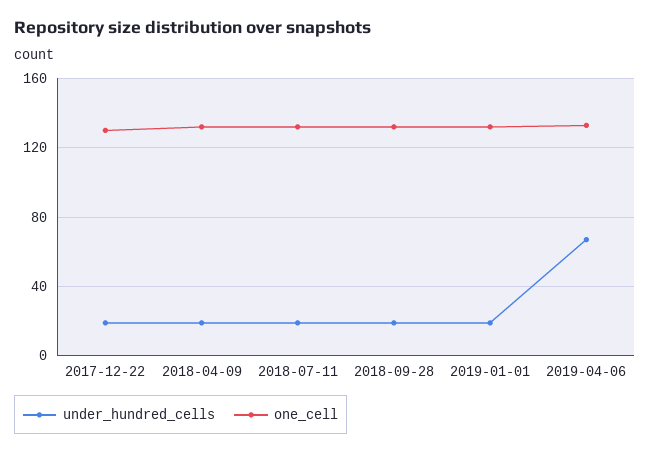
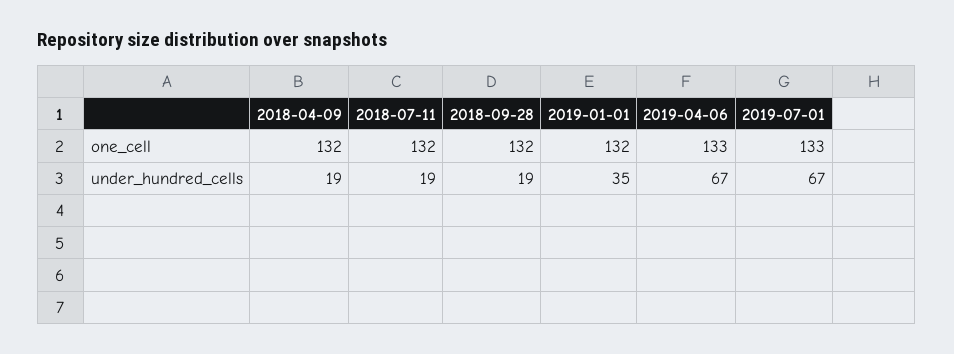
under_hundred_cells, 2017-12-22: 20 -> none
one_cell, 2017-12-22: 130 -> none
under_hundred_cells, 2019-01-01: 20 -> 35
one_cell, 2019-07-01: none -> 133
under_hundred_cells, 2019-07-01: none -> 67

